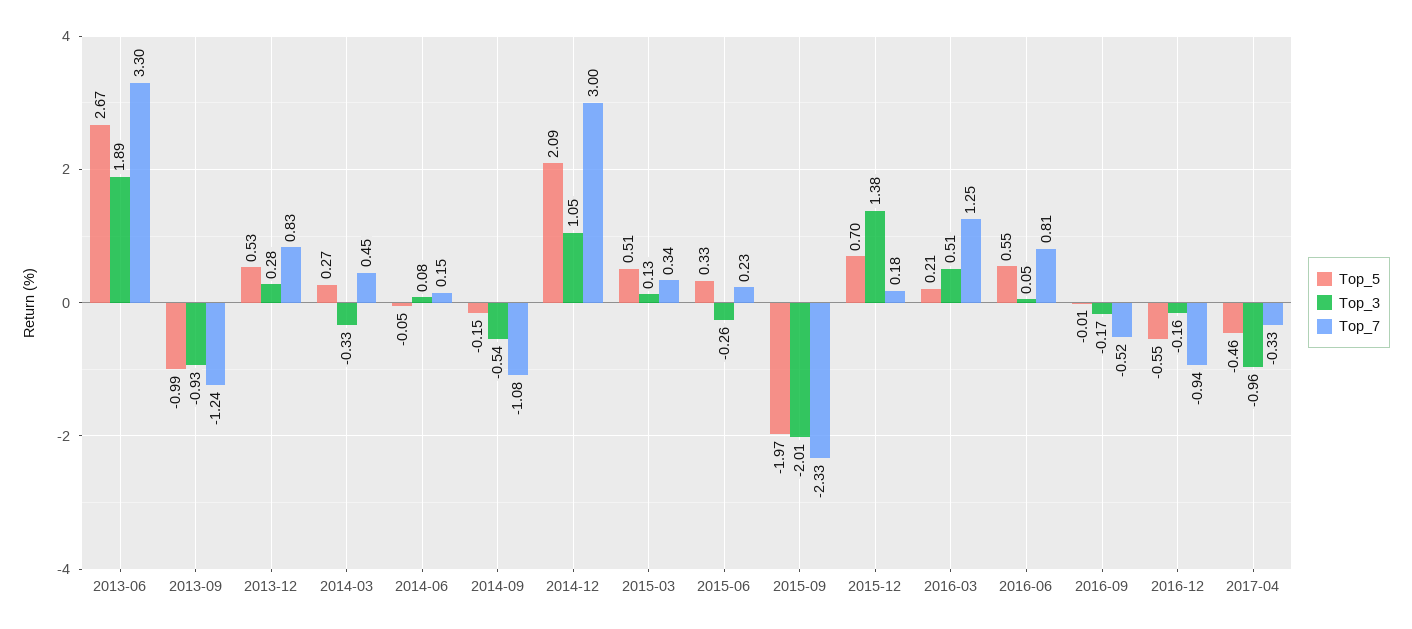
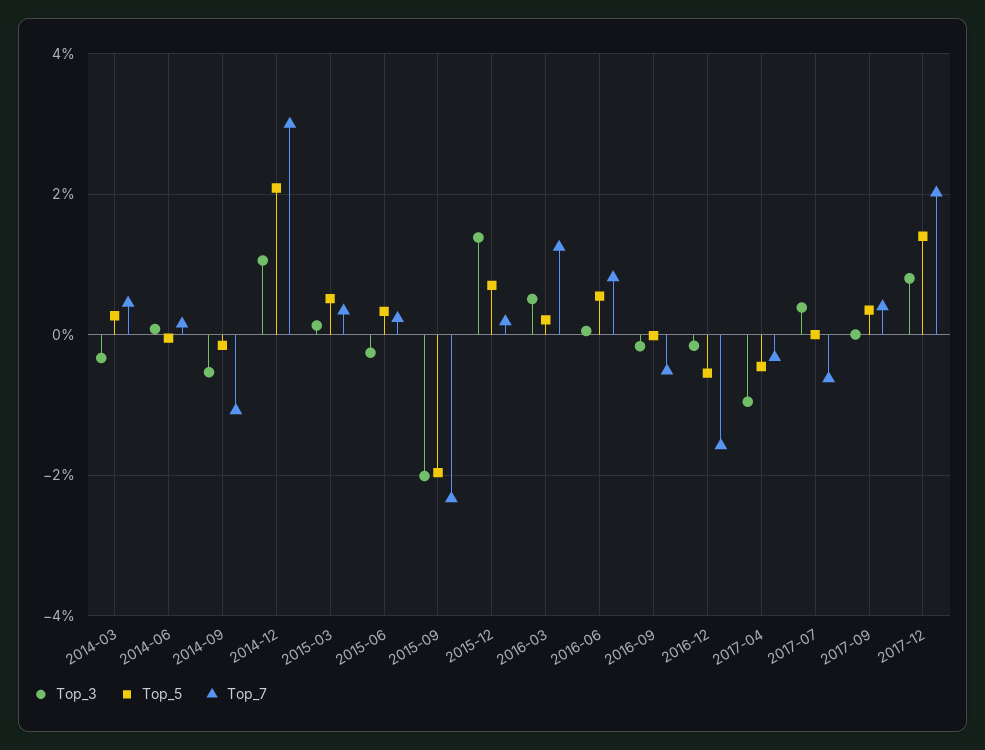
Top_5, 2013-06: 2.67 -> none
Top_3, 2013-06: 1.89 -> none
Top_7, 2013-06: 3.3 -> none
Top_5, 2013-09: -0.99 -> none
Top_3, 2013-09: -0.93 -> none
Top_7, 2013-09: -1.24 -> none
Top_5, 2013-12: 0.53 -> none
Top_3, 2013-12: 0.28 -> none
Top_7, 2013-12: 0.83 -> none
Top_7, 2016-12: -0.94 -> -1.6
Top_3, 2017-07: none -> 0.4
Top_5, 2017-07: none -> 0
Top_7, 2017-07: none -> -0.6
Top_3, 2017-09: none -> 0
Top_5, 2017-09: none -> 0.4
Top_7, 2017-09: none -> 0.4
Top_3, 2017-12: none -> 0.8
Top_5, 2017-12: none -> 1.4
Top_7, 2017-12: none -> 2

